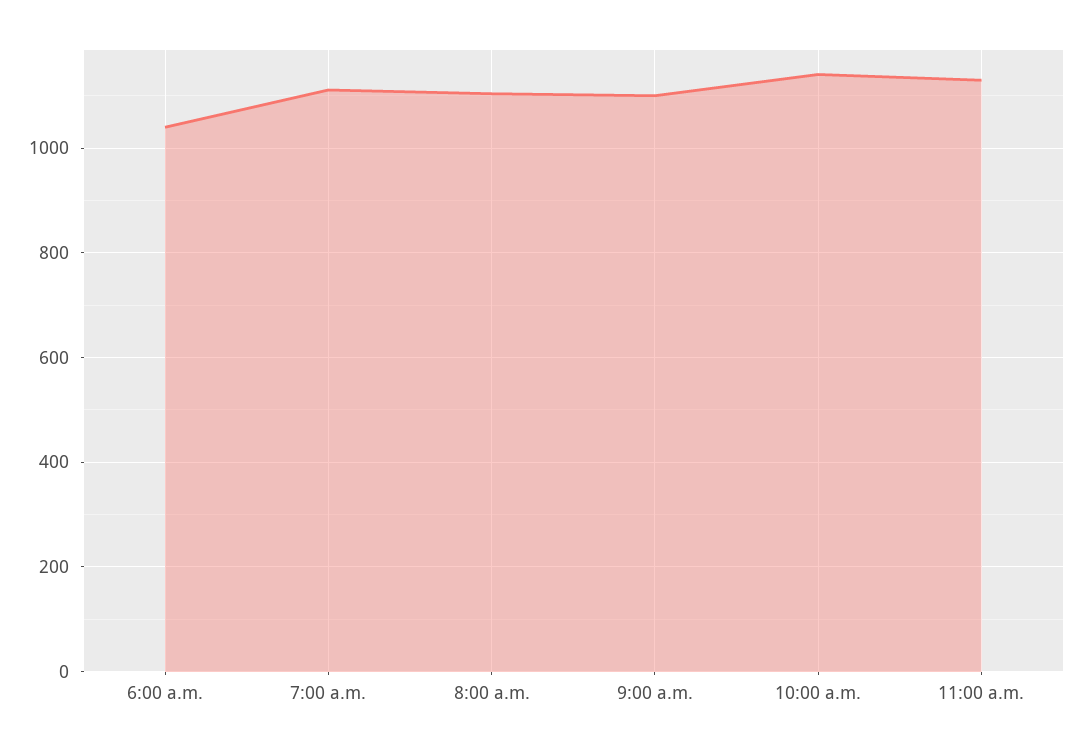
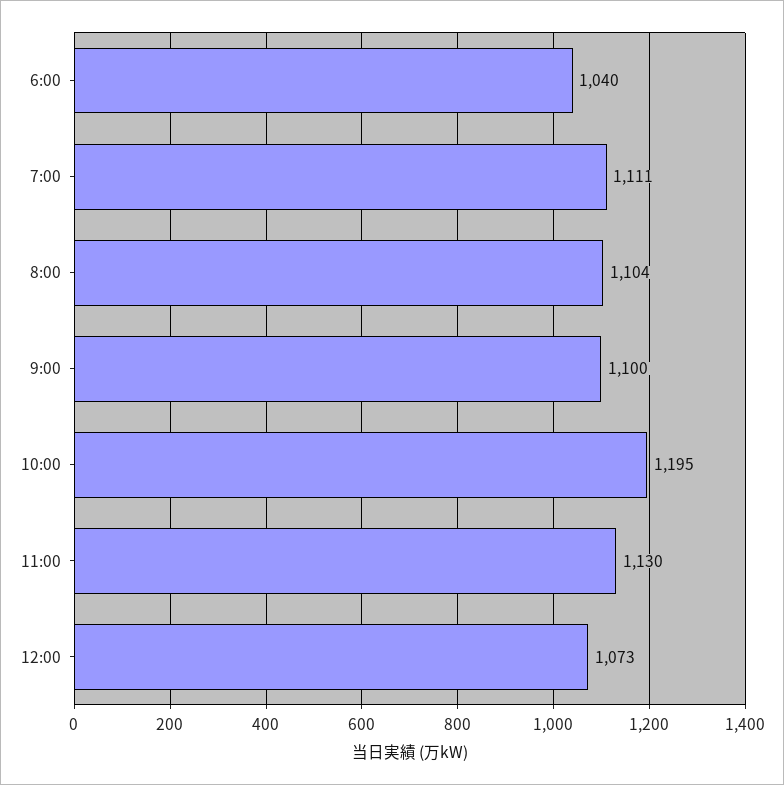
10:00 a.m.: 1140 -> 1195
12:00: none -> 1073

